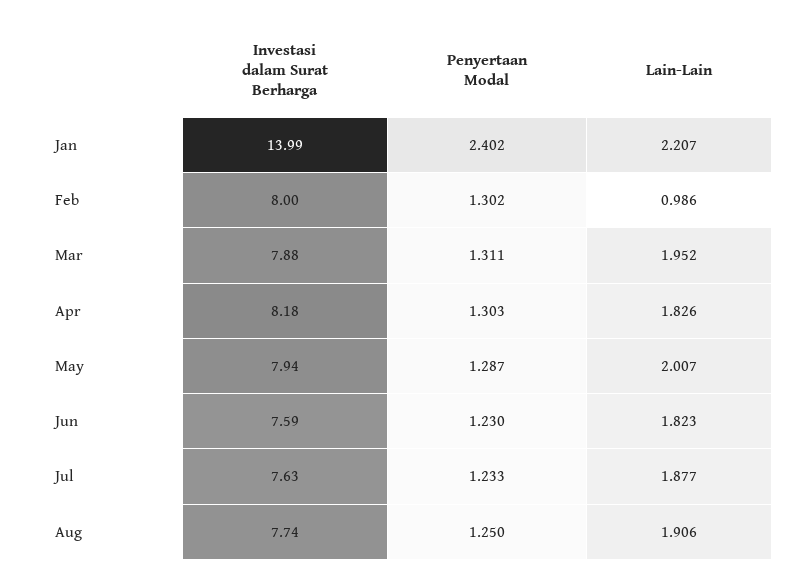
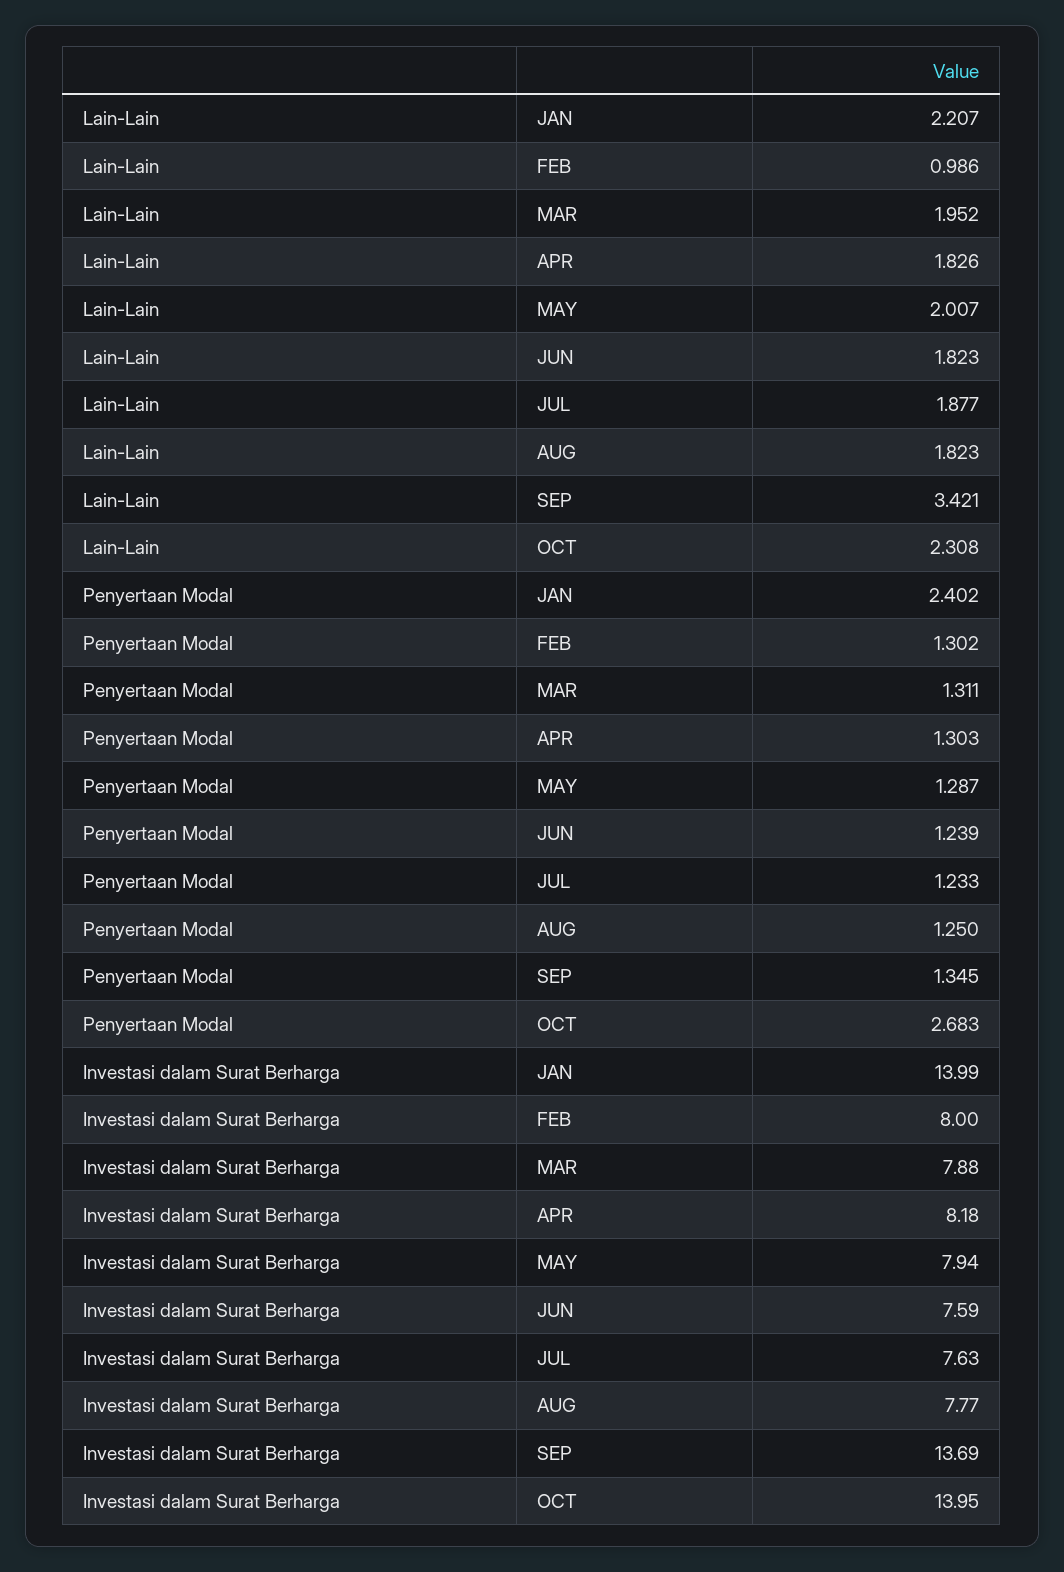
Penyertaan Modal, Jun: 1.23 -> 1.239
Investasi dalam Surat Berharga, Aug: 7.74 -> 7.77
Lain-Lain, Aug: 1.906 -> 1.823
Lain-Lain, SEP: none -> 3.421
Lain-Lain, OCT: none -> 2.308
Penyertaan Modal, SEP: none -> 1.345
Penyertaan Modal, OCT: none -> 2.683
Investasi dalam Surat Berharga, SEP: none -> 13.69
Investasi dalam Surat Berharga, OCT: none -> 13.95

